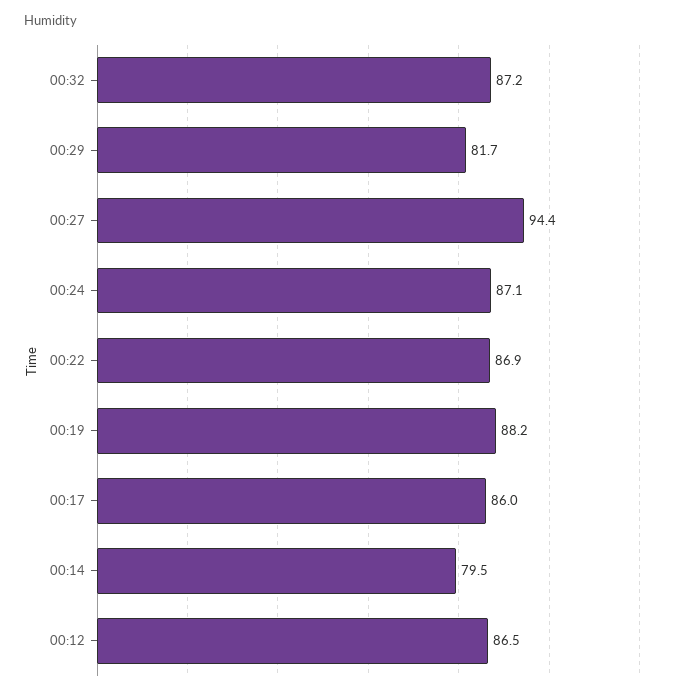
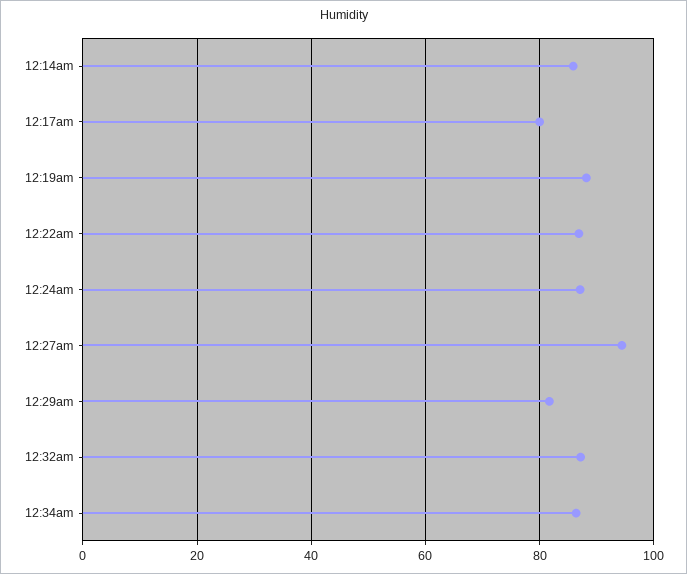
00:17: 86 -> 80
00:14: 79.5 -> 86
00:12: 86.5 -> none
12:34am: none -> 86

